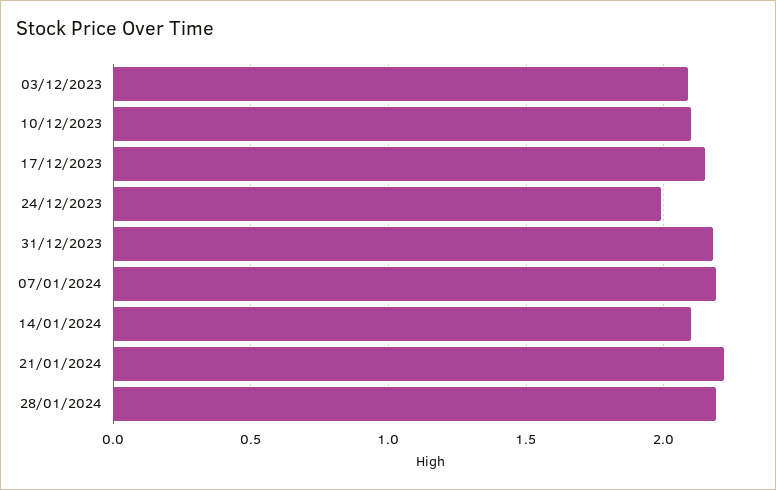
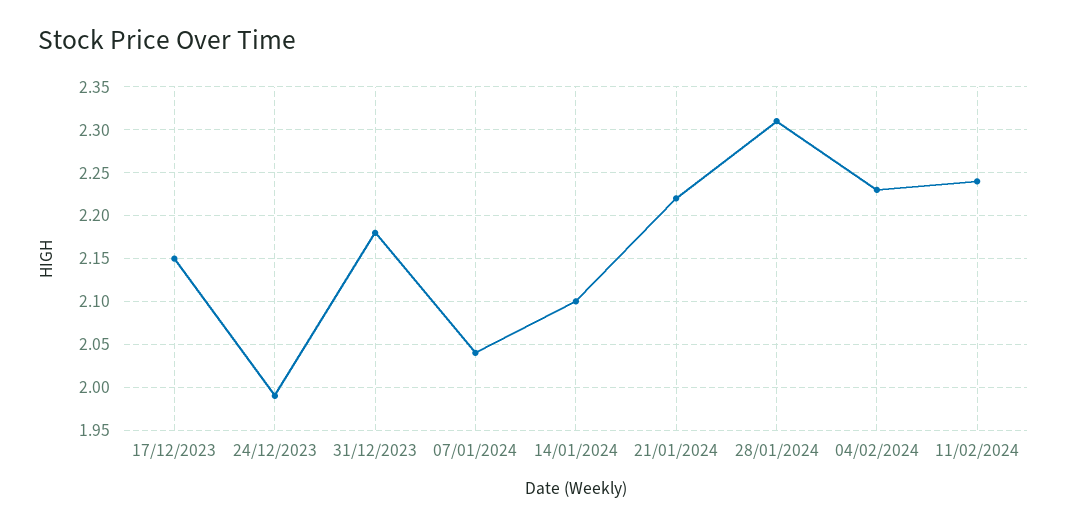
03/12/2023: 2.1 -> none
10/12/2023: 2.1 -> none
07/01/2024: 2.2 -> 2.04
28/01/2024: 2.2 -> 2.31
04/02/2024: none -> 2.23
11/02/2024: none -> 2.24

